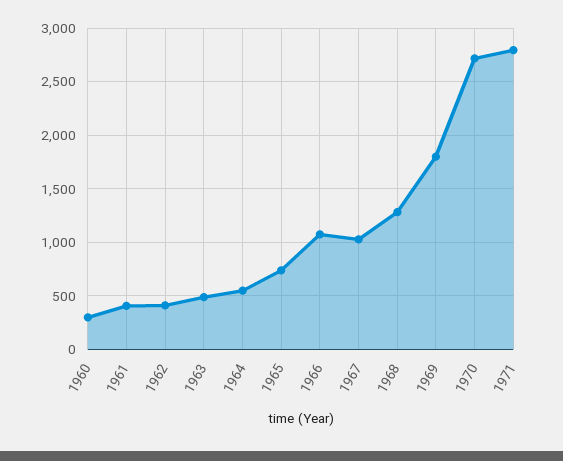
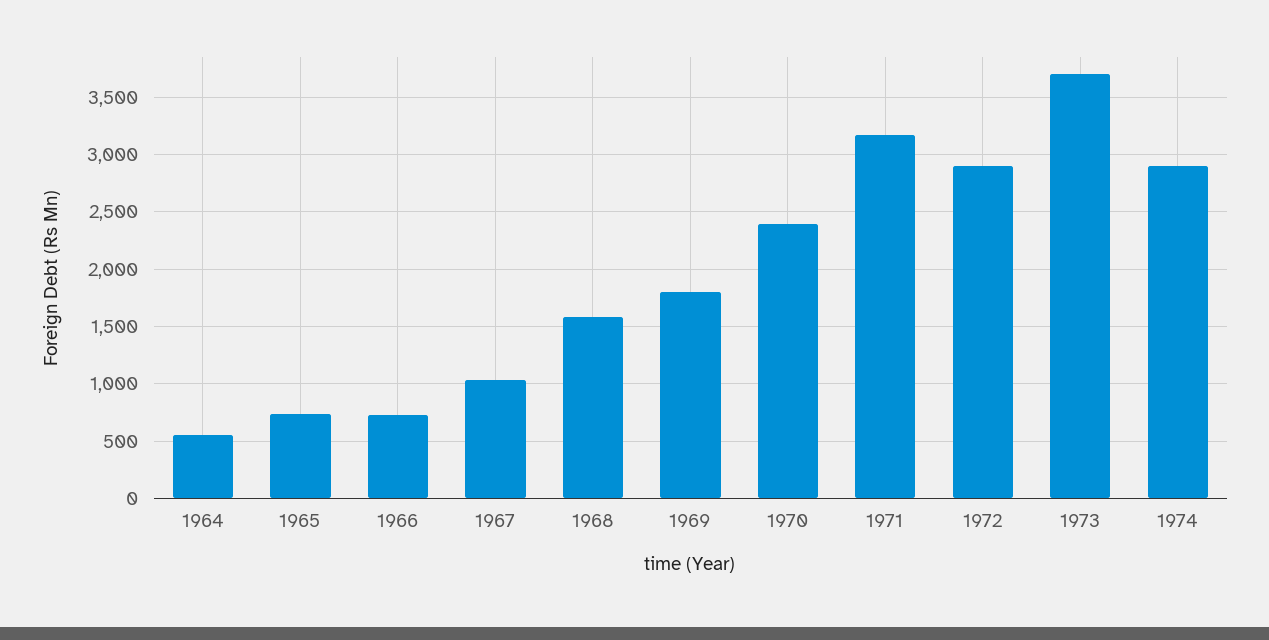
1960: 300 -> none
1961: 400 -> none
1962: 400 -> none
1963: 500 -> none
1966: 1100 -> 700
1968: 1300 -> 1600
1970: 2700 -> 2400
1971: 2800 -> 3200
1972: none -> 2900
1973: none -> 3700
1974: none -> 2900

